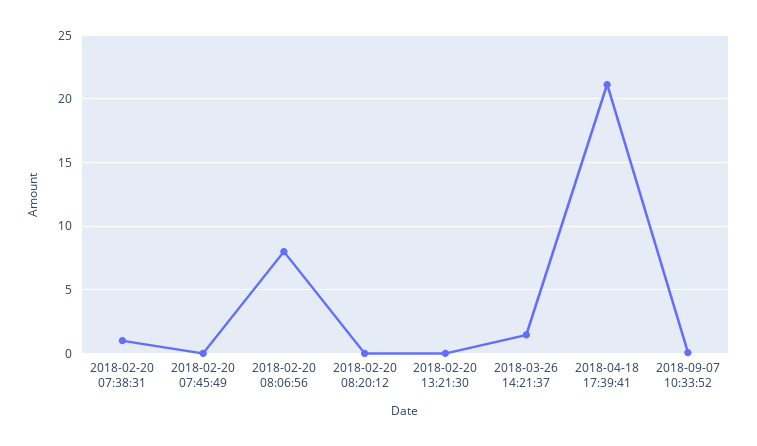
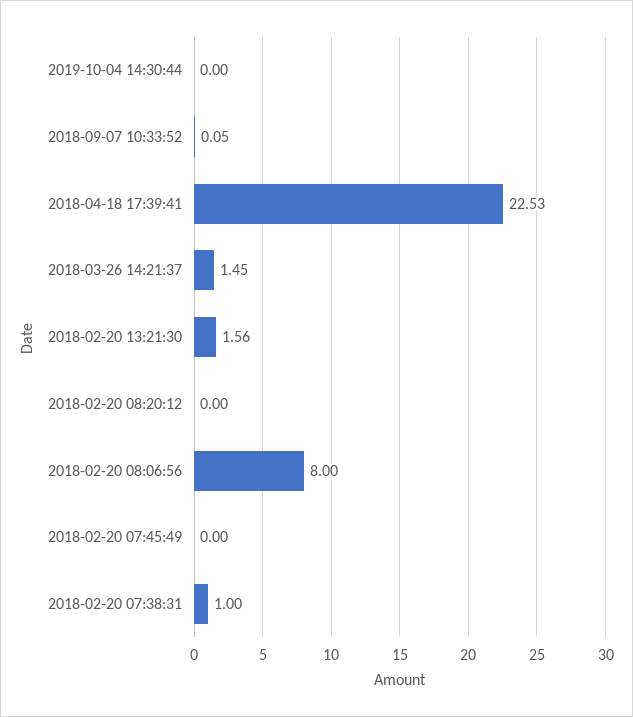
2018-02-20 13:21:30: 0 -> 1.56
2018-04-18 17:39:41: 21 -> 22.53
2019-10-04 14:30:44: none -> 0

